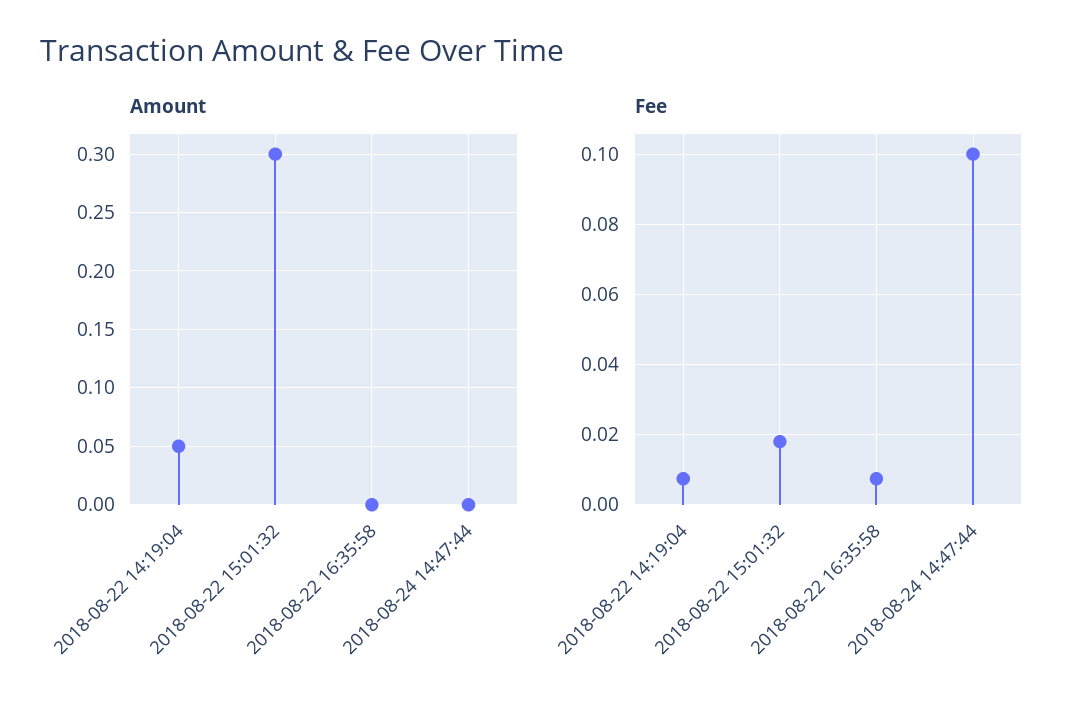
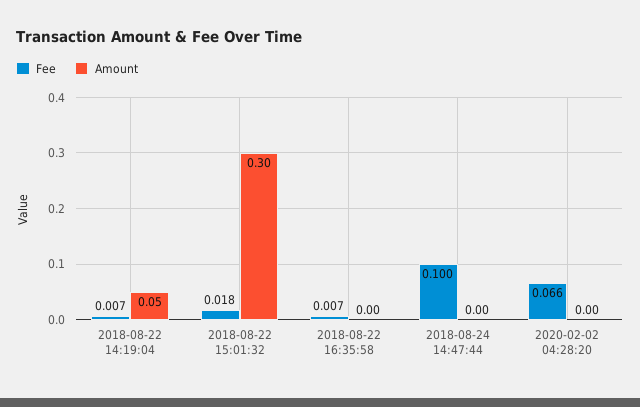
Fee, 2020-02-02 04:28:20: none -> 0.066
Amount, 2020-02-02 04:28:20: none -> 0

